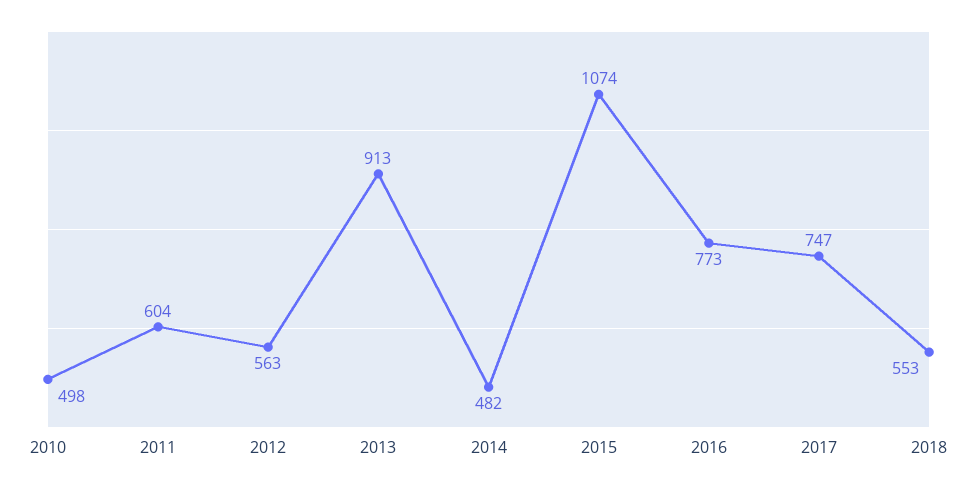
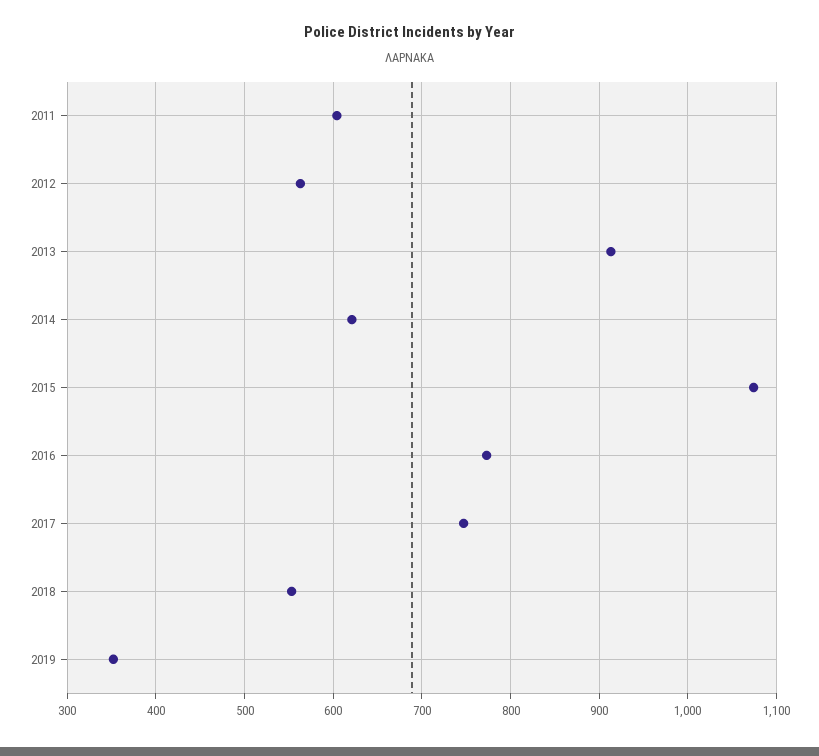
2010: 498 -> none
2014: 482 -> 620
2019: none -> 350

